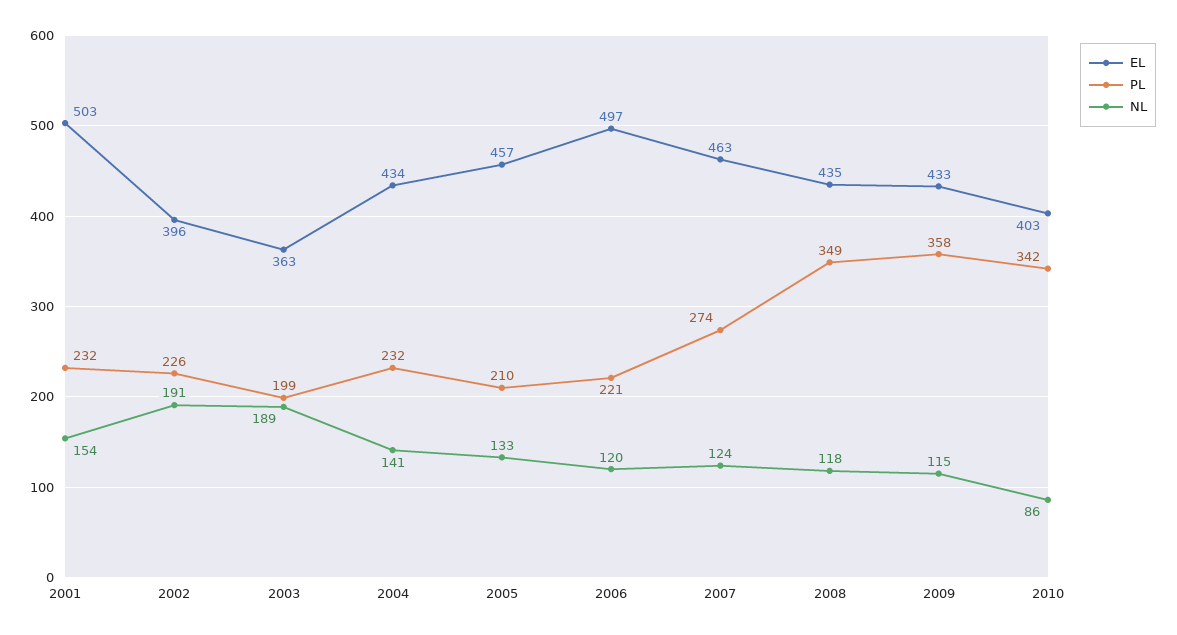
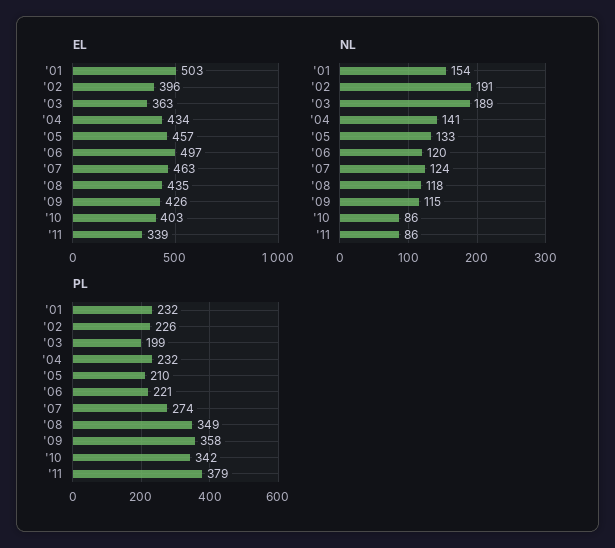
EL, 2009: 433 -> 426
EL, '11: none -> 339
NL, '11: none -> 86
PL, '11: none -> 379

